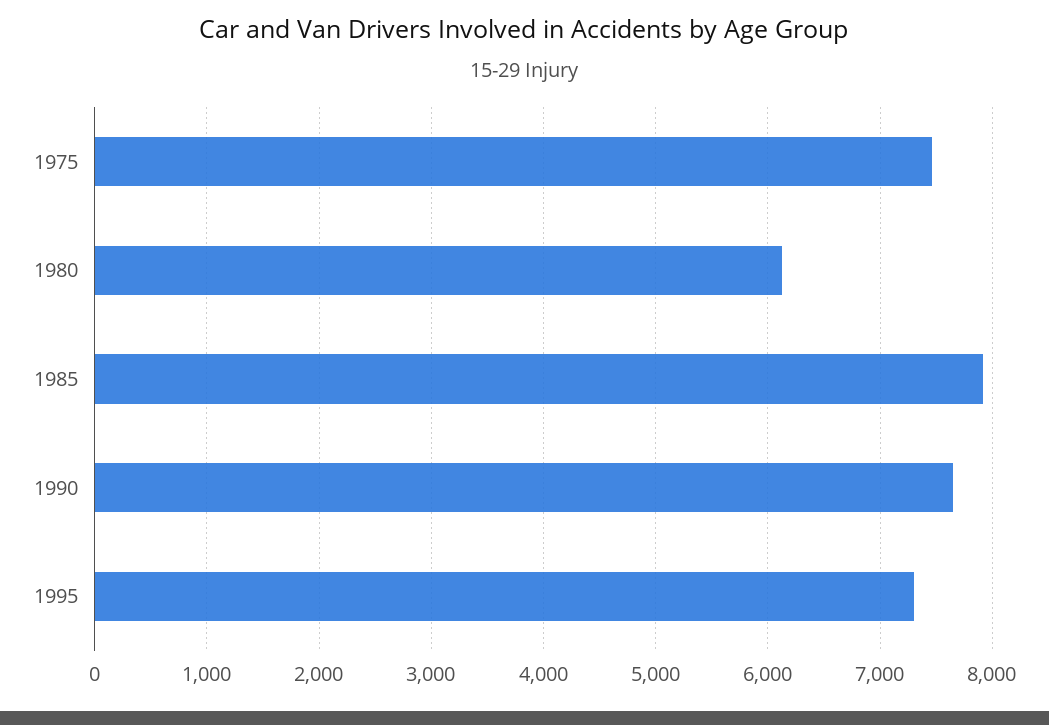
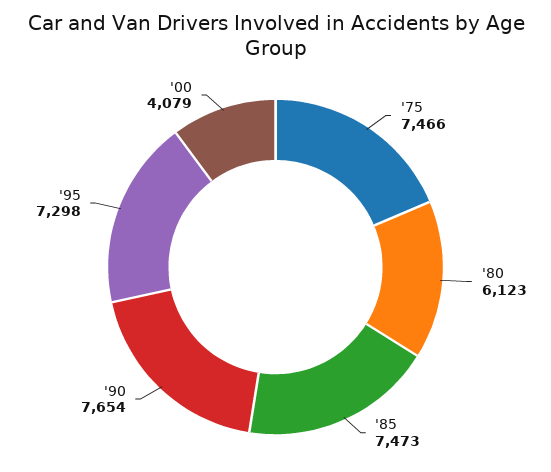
1985: 7900 -> 7473
'00: none -> 4079

